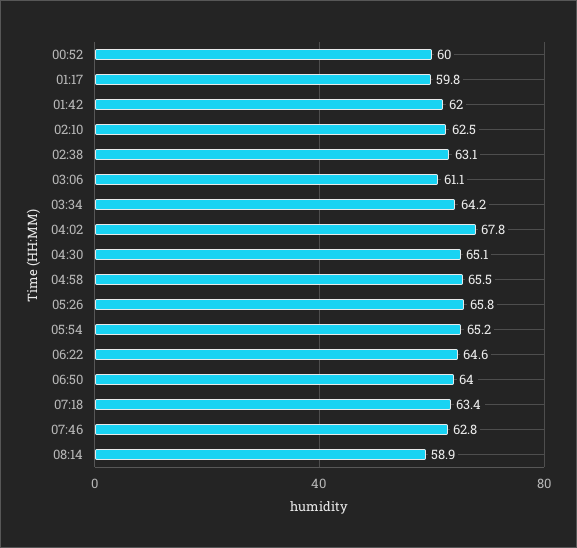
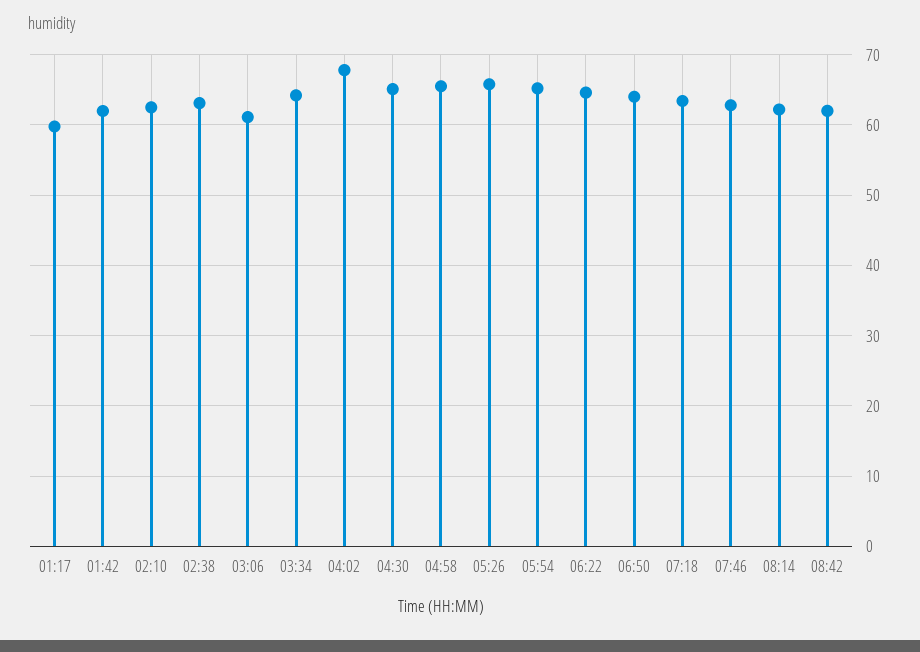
00:52: 60 -> none
08:14: 58.9 -> 62
08:42: none -> 62

